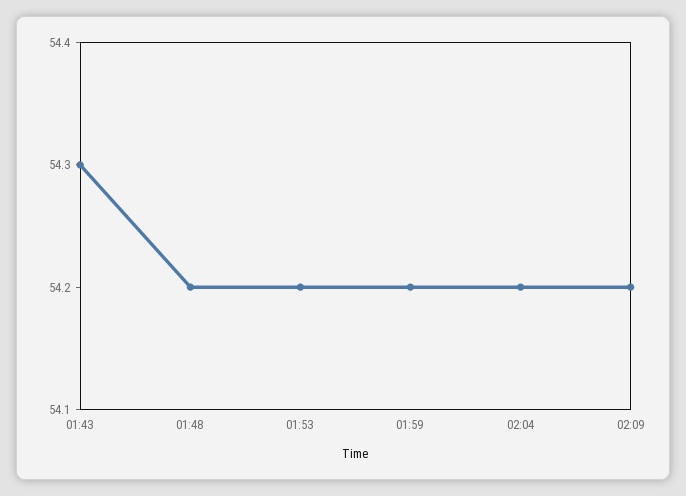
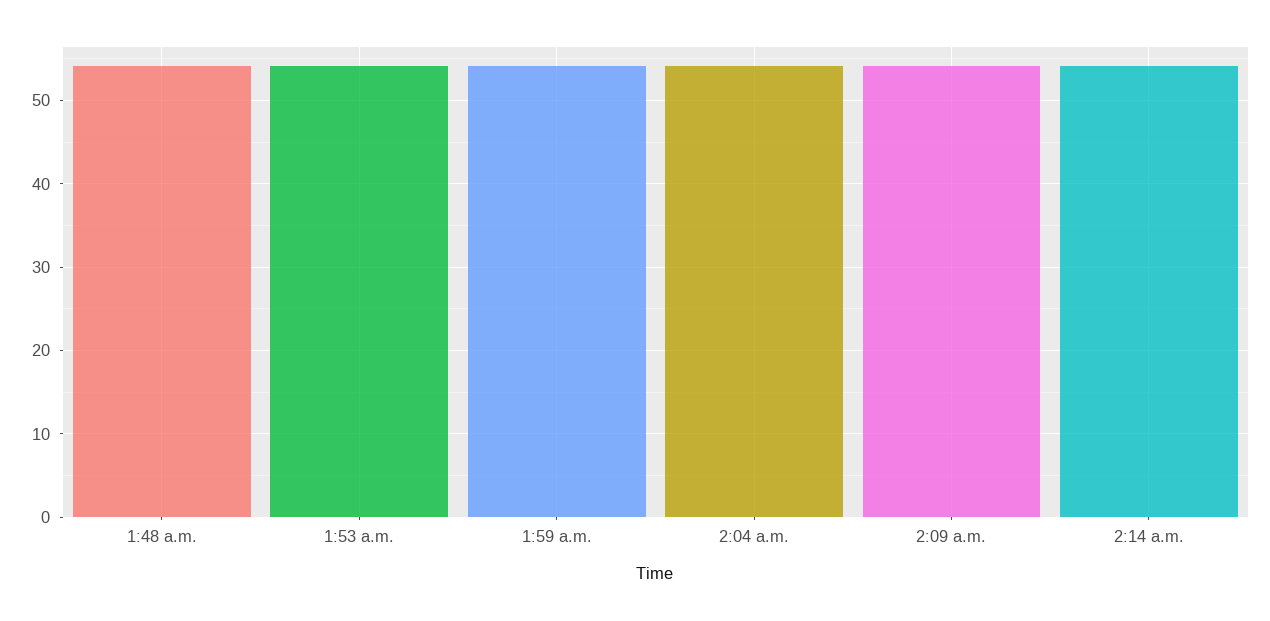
01:43: 54.3 -> none
2:14 a.m.: none -> 54

